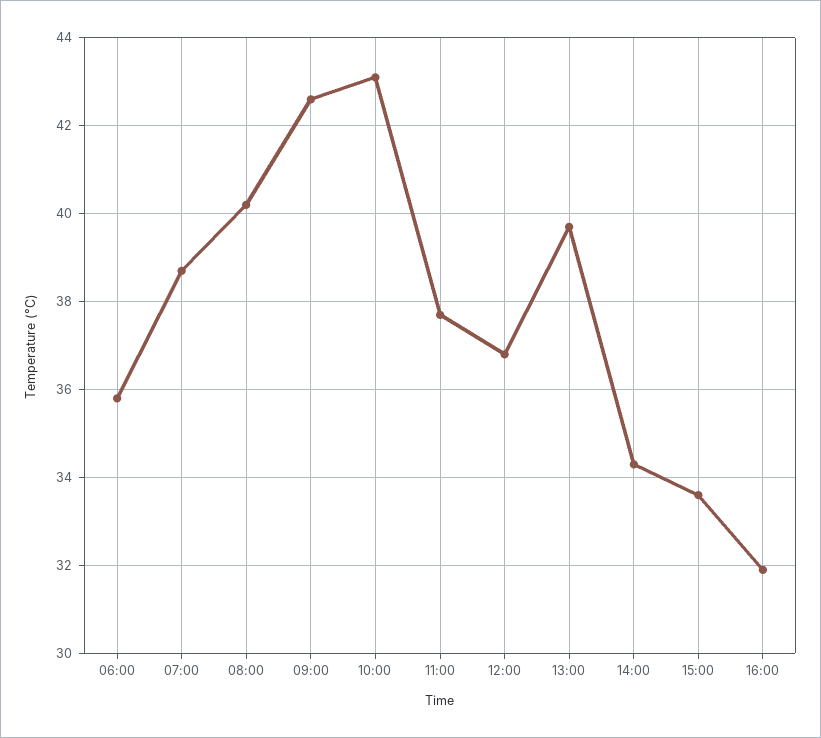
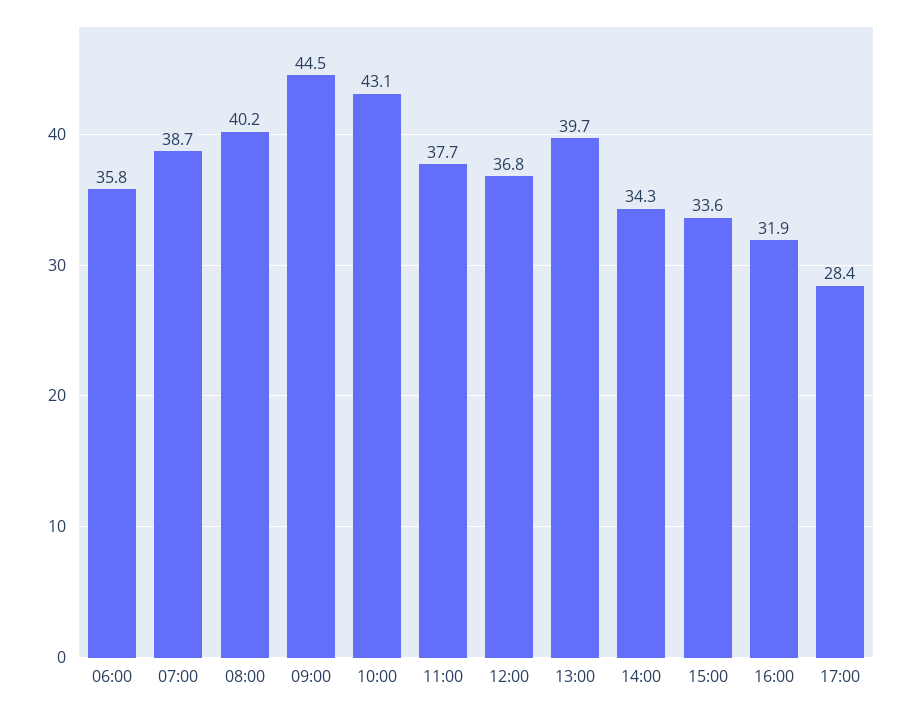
09:00: 42.5 -> 44.5
17:00: none -> 28.4

